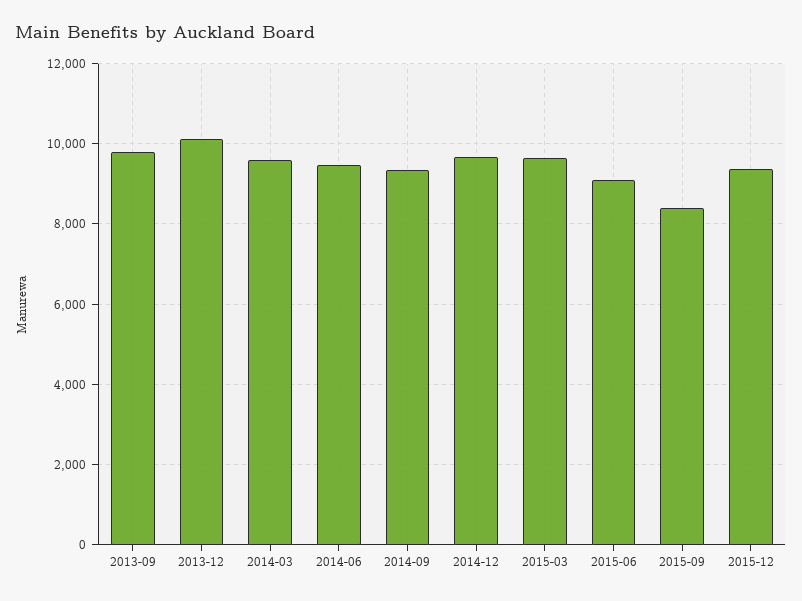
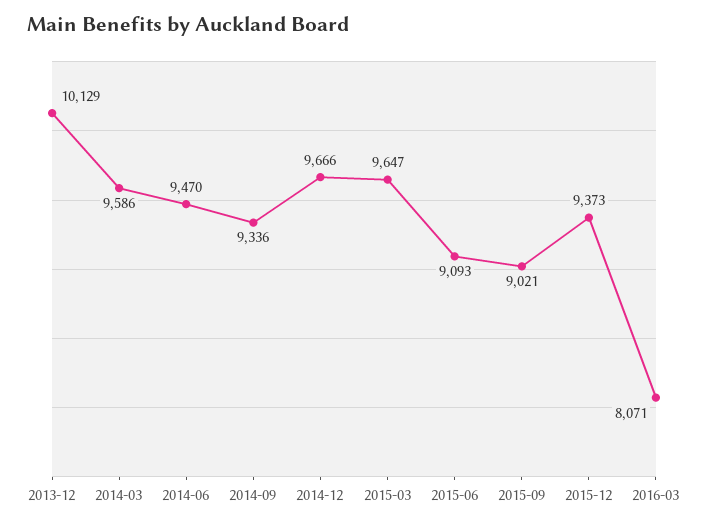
2013-09: 9800 -> none
2015-09: 8400 -> 9021
2016-03: none -> 8071

